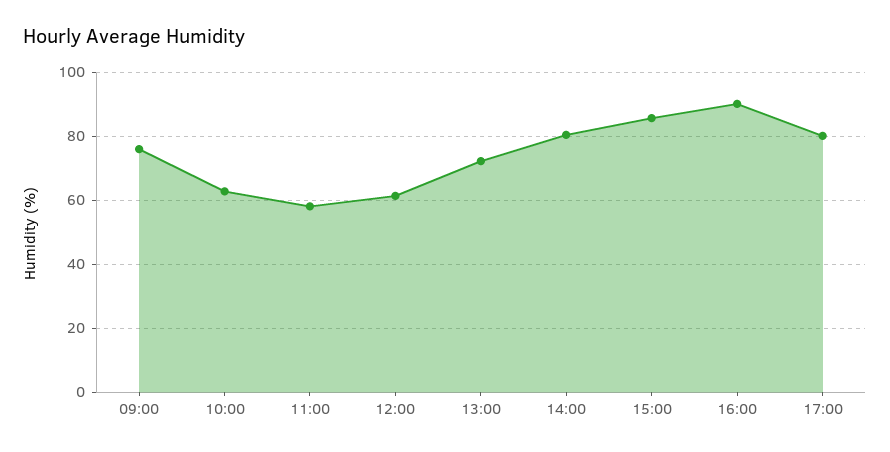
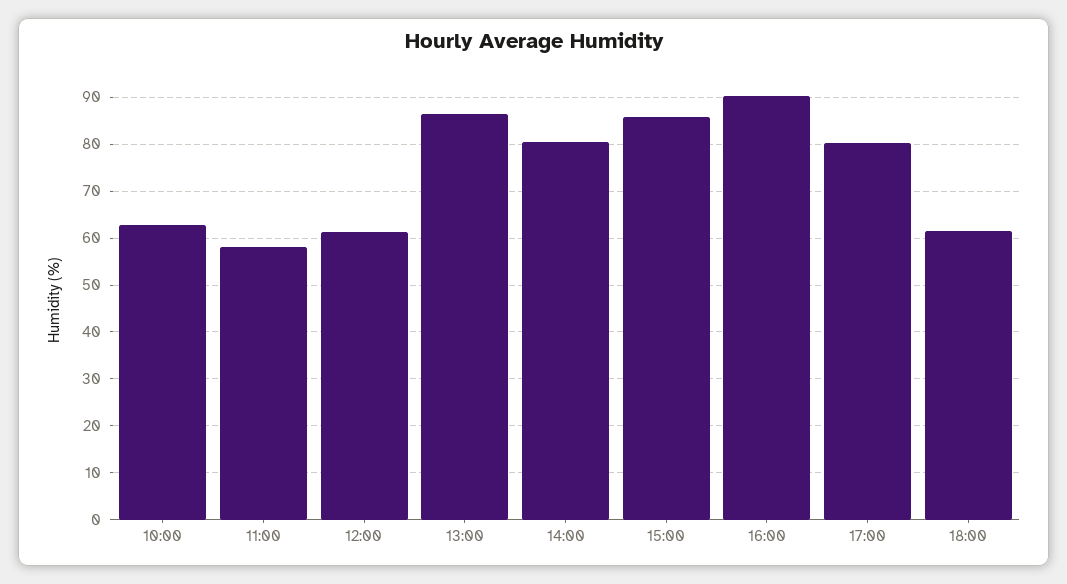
09:00: 76 -> none
13:00: 72 -> 86
18:00: none -> 62

